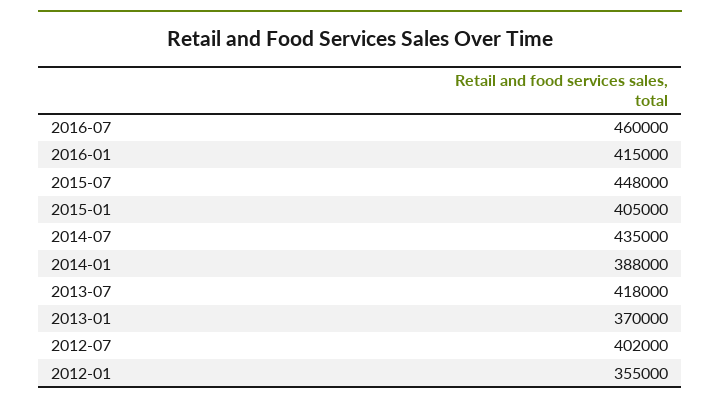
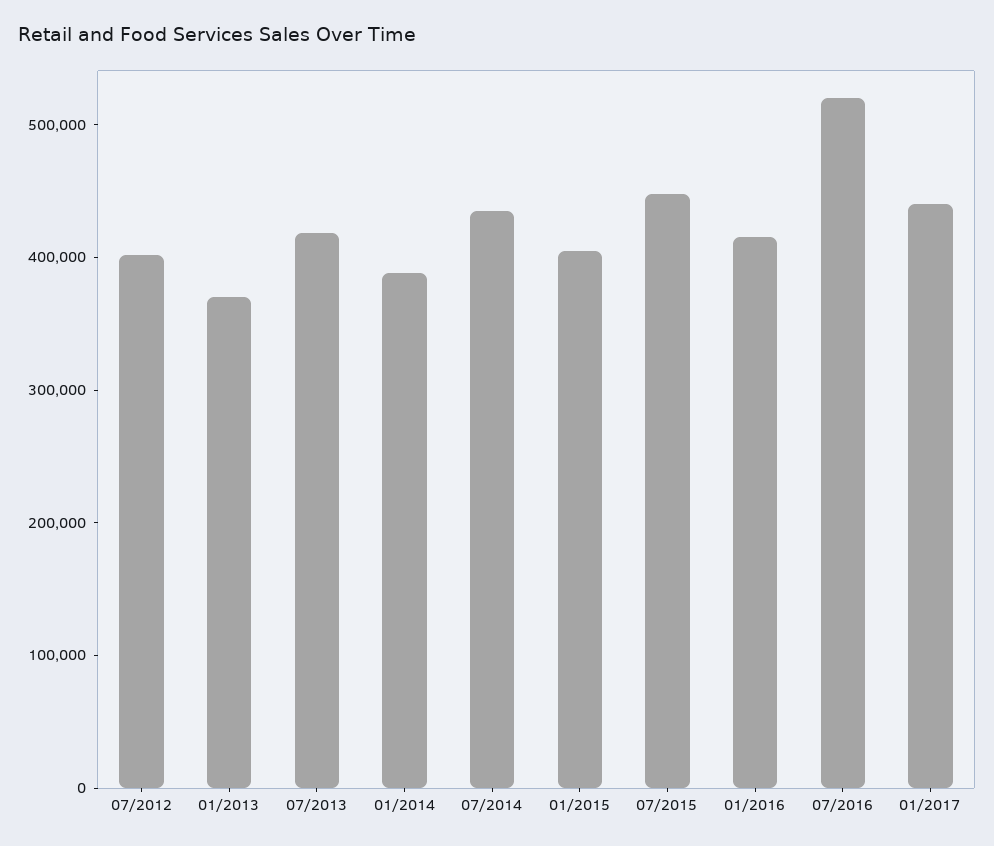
2016-07: 460000 -> 520000
2012-01: 355000 -> none
01/2017: none -> 440000

